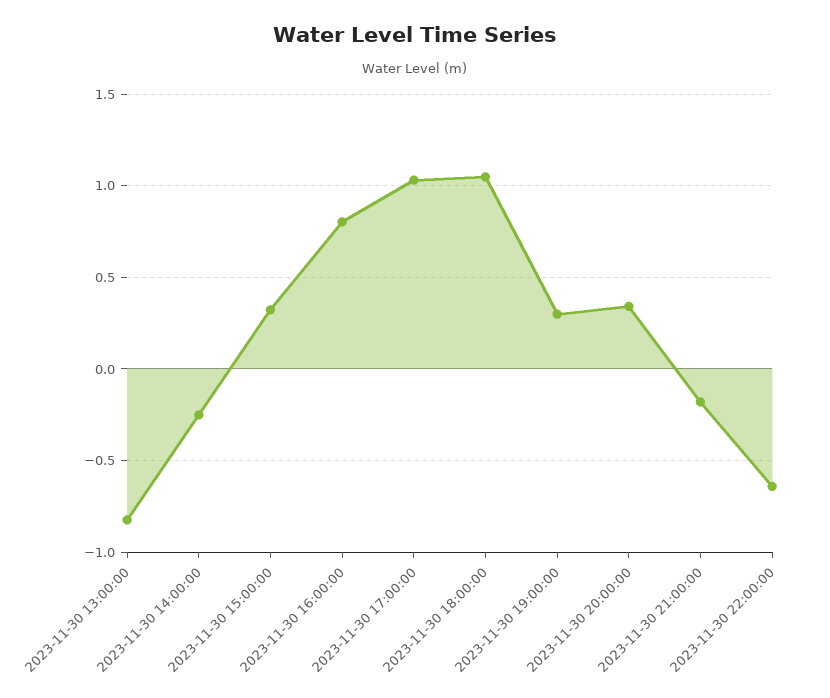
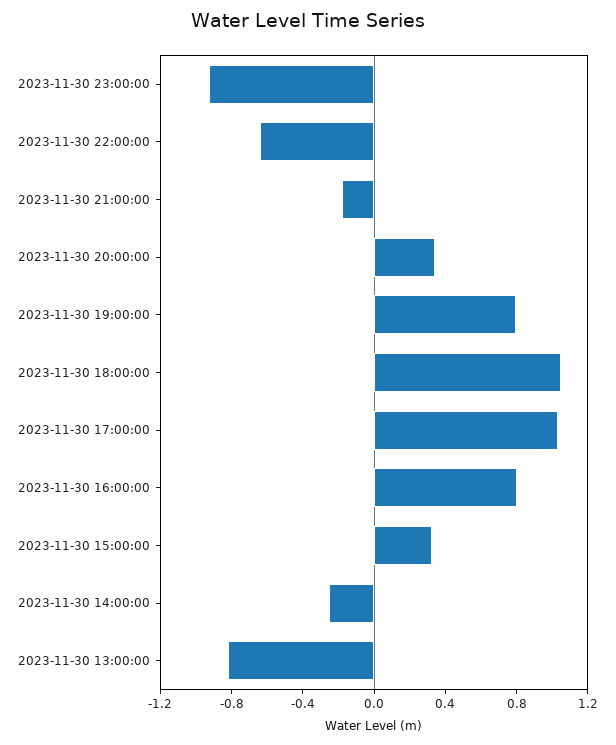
2023-11-30 19:00:00: 0.3 -> 0.8
2023-11-30 23:00:00: none -> -0.9

